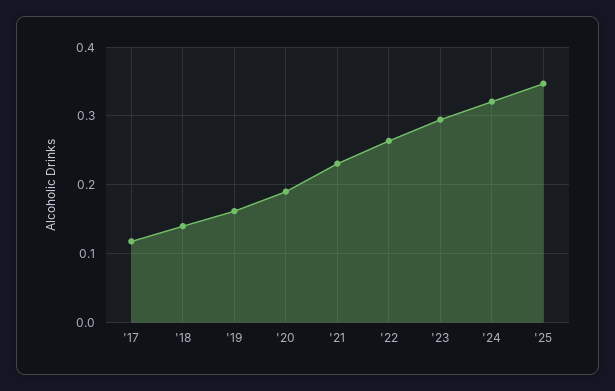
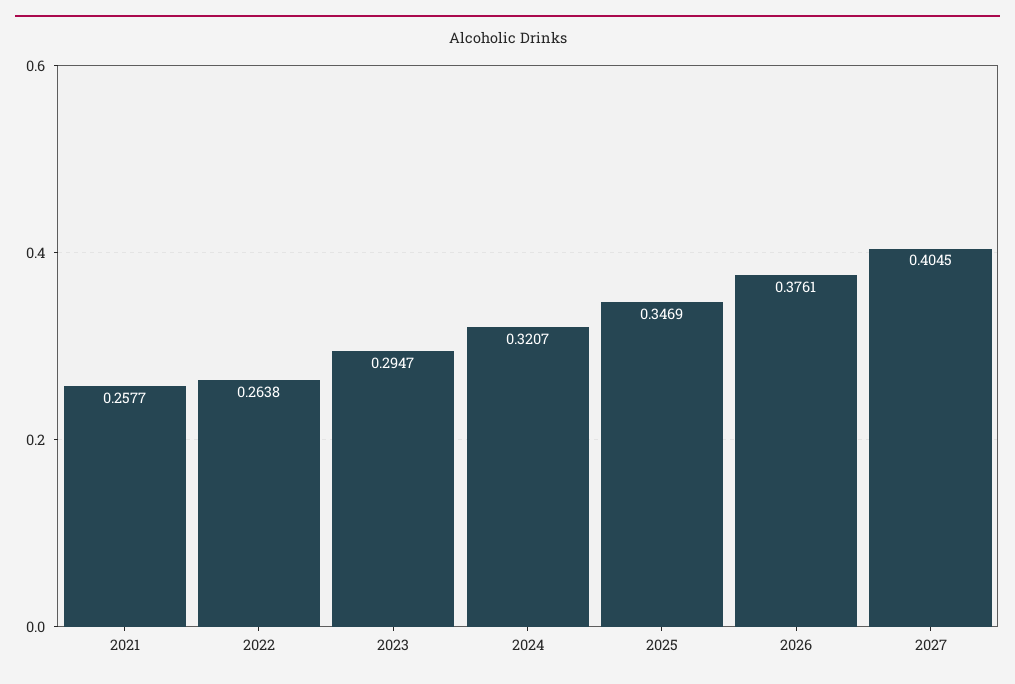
'17: 0.12 -> none
'18: 0.14 -> none
'19: 0.16 -> none
'20: 0.19 -> none
'21: 0.23 -> 0.2577
2026: none -> 0.3761
2027: none -> 0.4045

